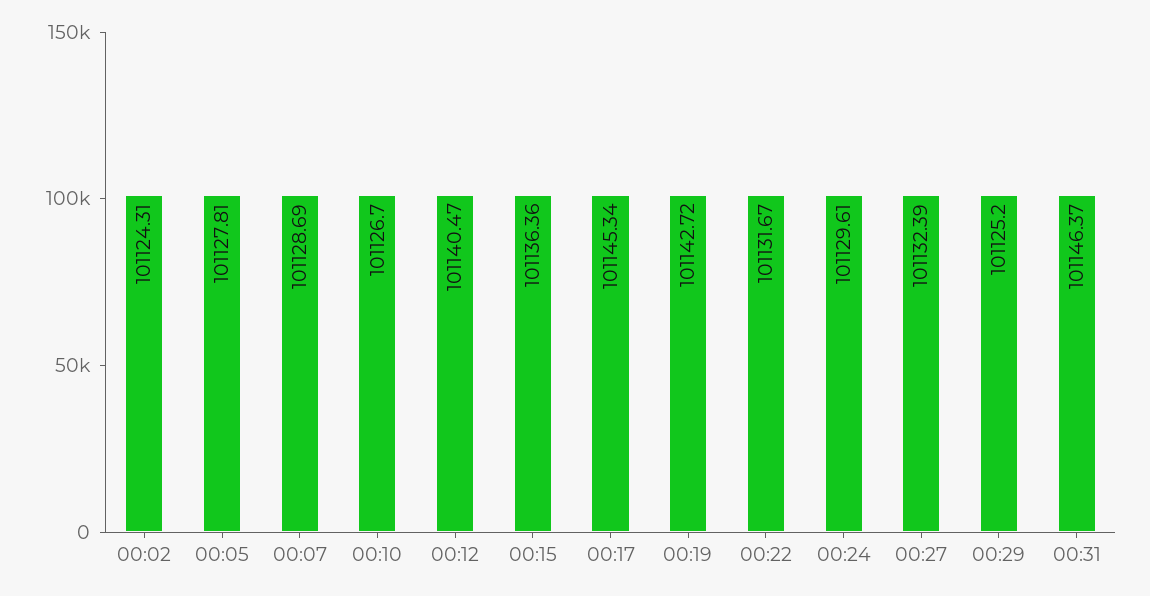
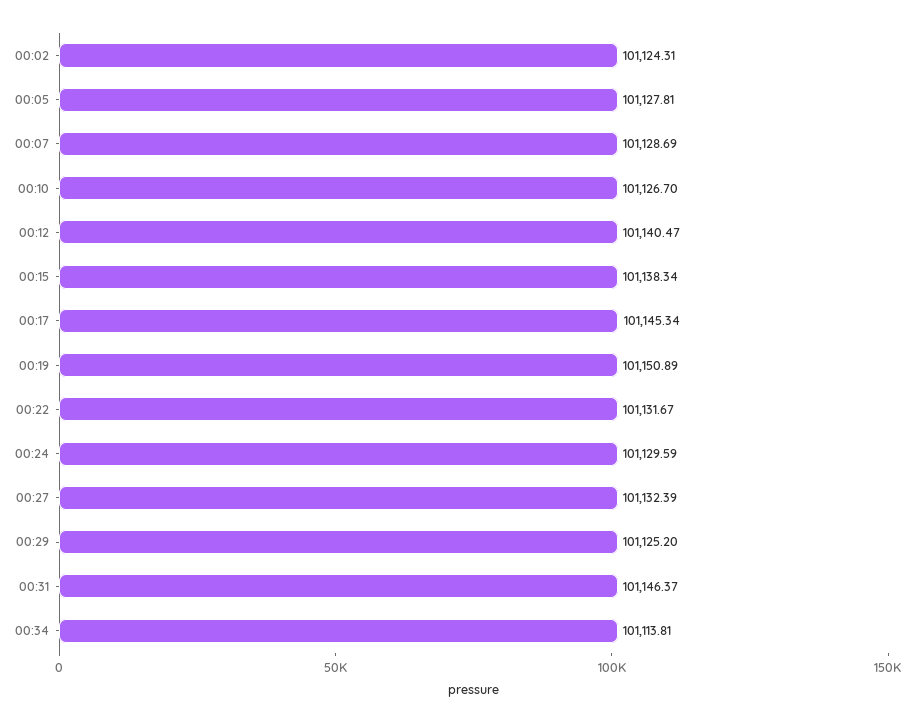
00:15: 101136.36 -> 101138.34
00:19: 101142.72 -> 101150.89
00:24: 101129.61 -> 101129.59
00:34: none -> 101113.81

